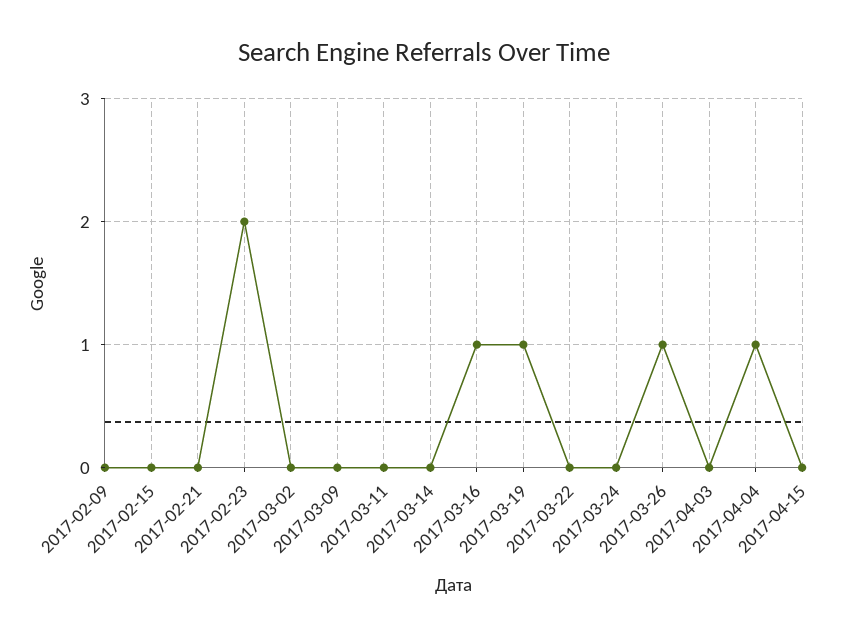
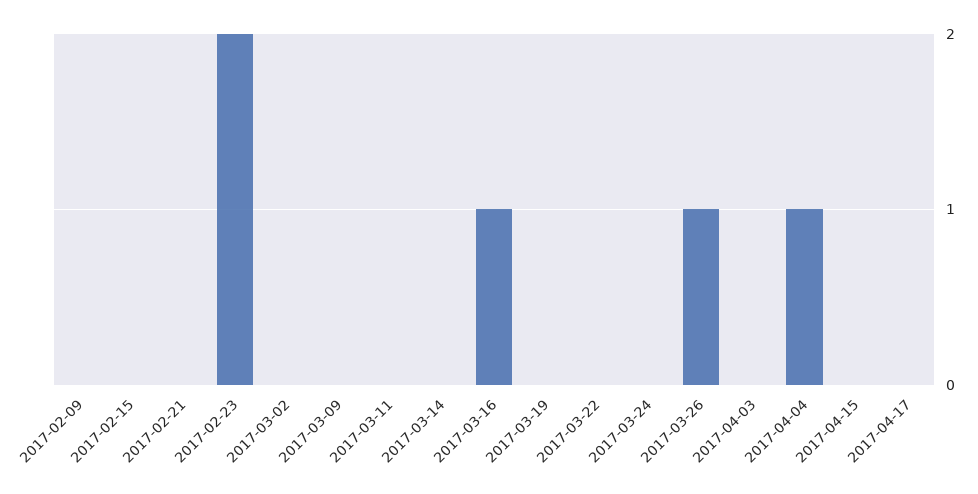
2017-03-19: 1 -> 0
2017-04-17: none -> 0

